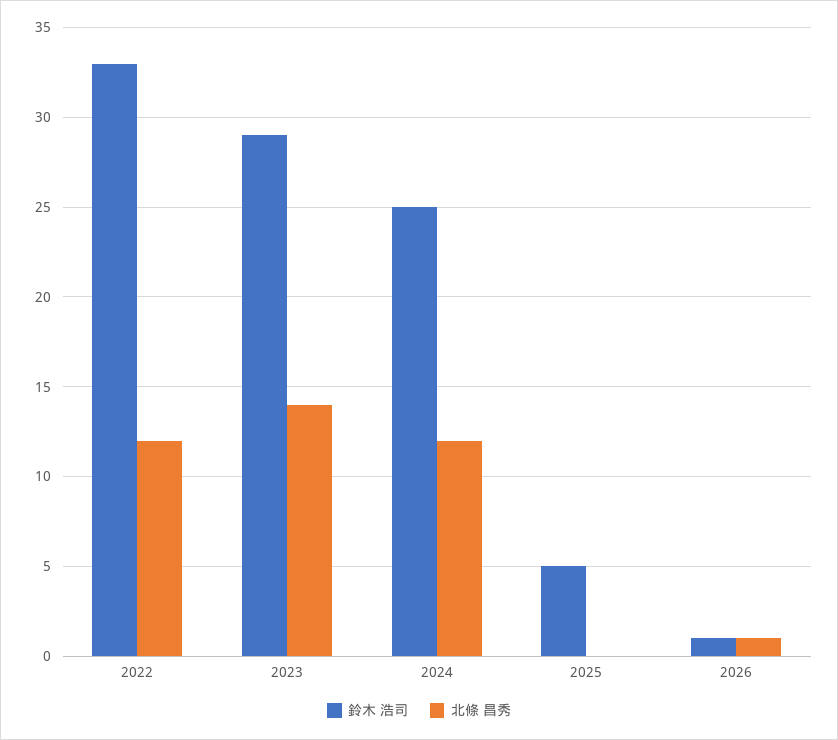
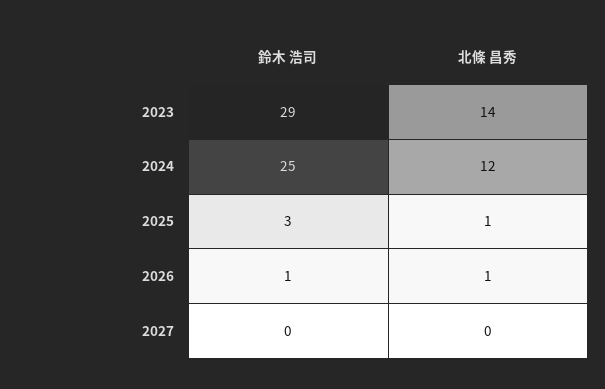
鈴木 浩司, 2022: 33 -> none
北條 昌秀, 2022: 12 -> none
鈴木 浩司, 2025: 5 -> 3
北條 昌秀, 2025: 0 -> 1
鈴木 浩司, 2027: none -> 0
北條 昌秀, 2027: none -> 0

